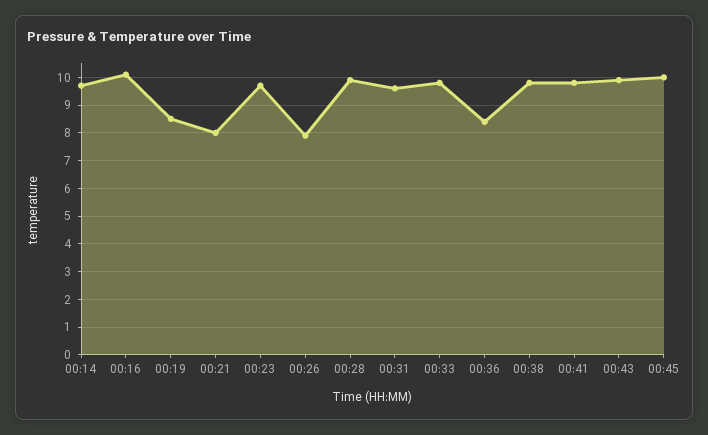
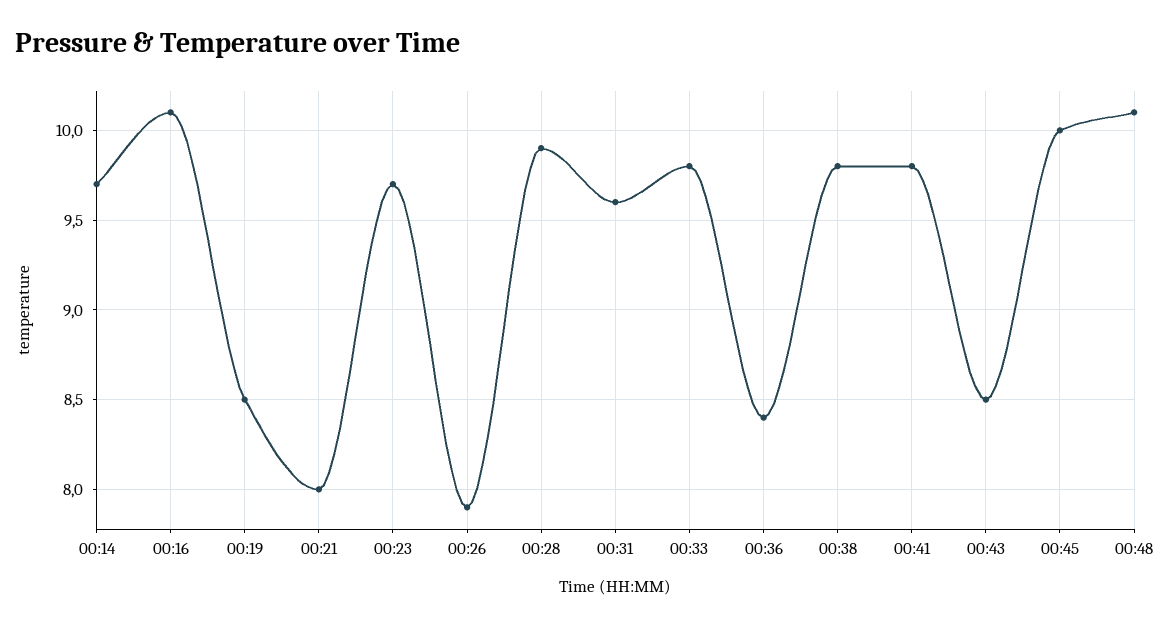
00:43: 10 -> 8.5
00:48: none -> 10.1

